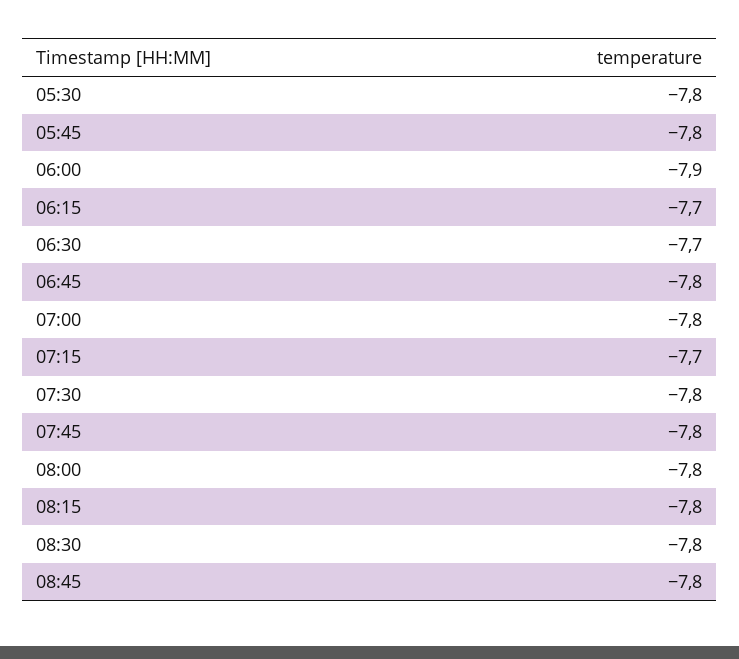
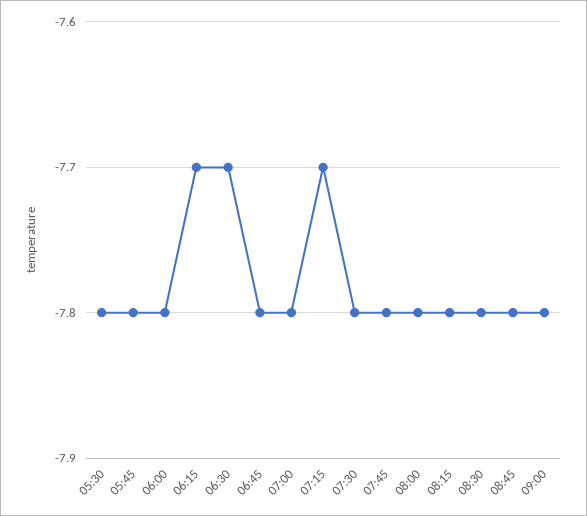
06:00: -7.9 -> -7.8
09:00: none -> -7.8

